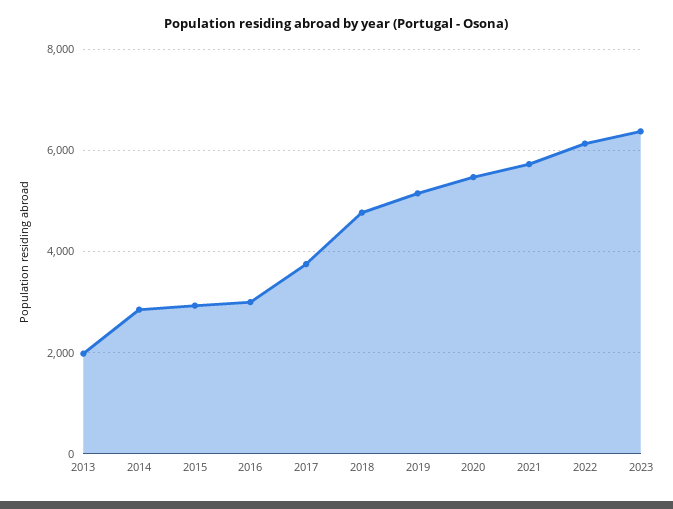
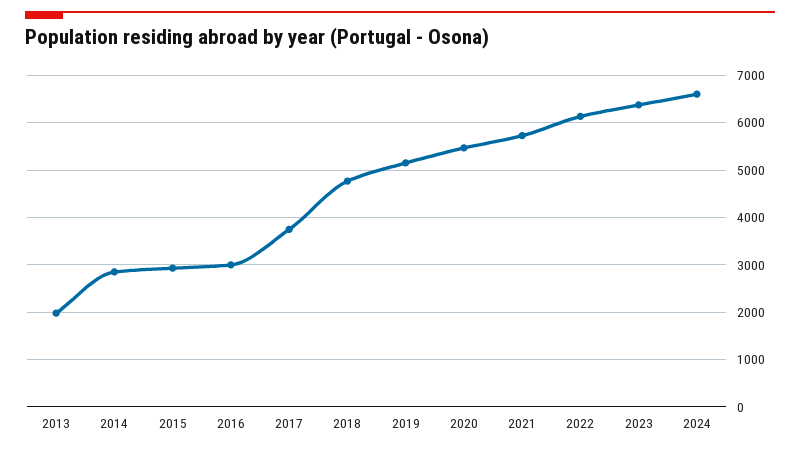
2024: none -> 6600

